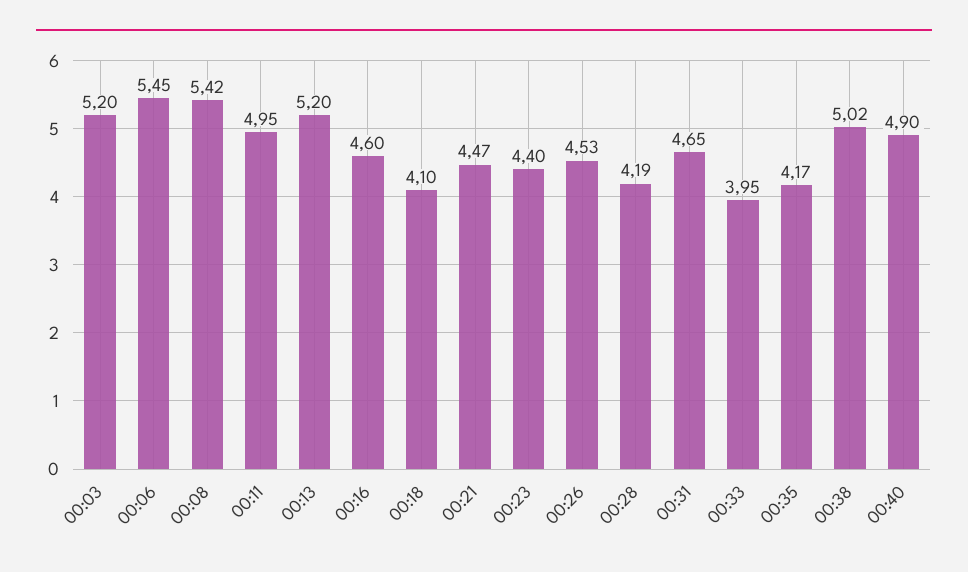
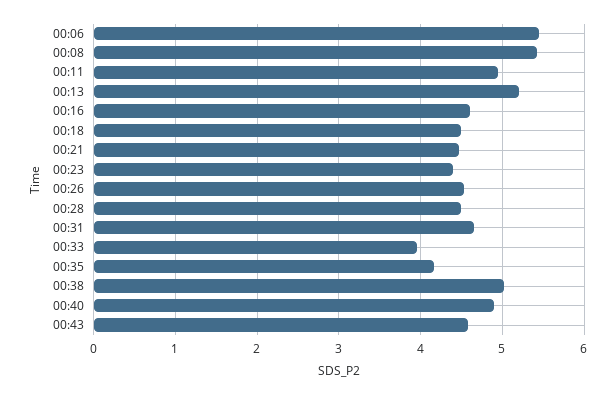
00:03: 5.2 -> none
00:18: 4.1 -> 4.5
00:28: 4.19 -> 4.5
00:43: none -> 4.6

